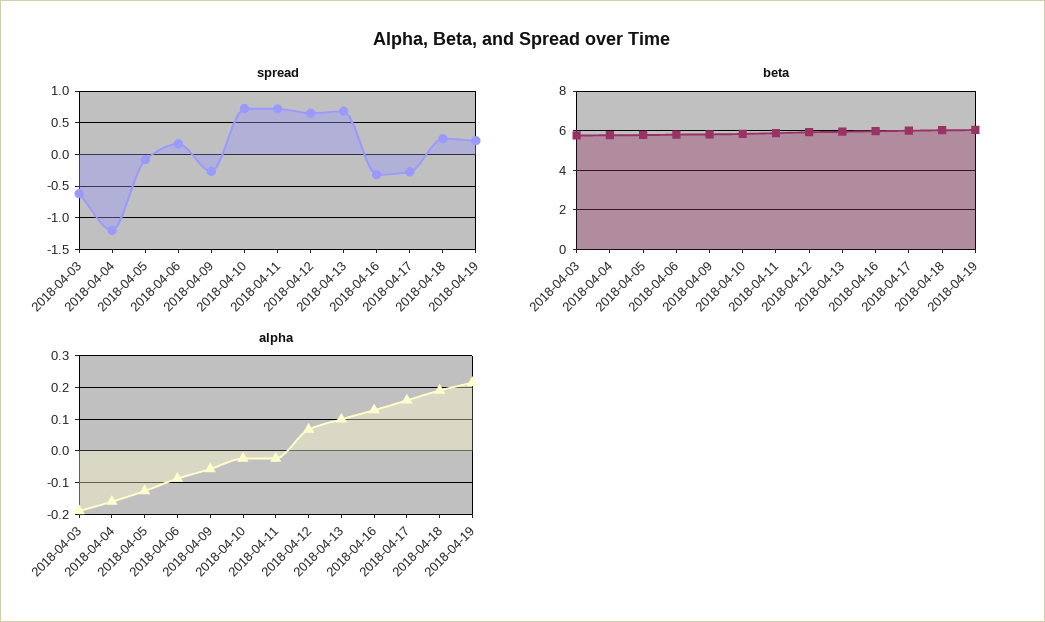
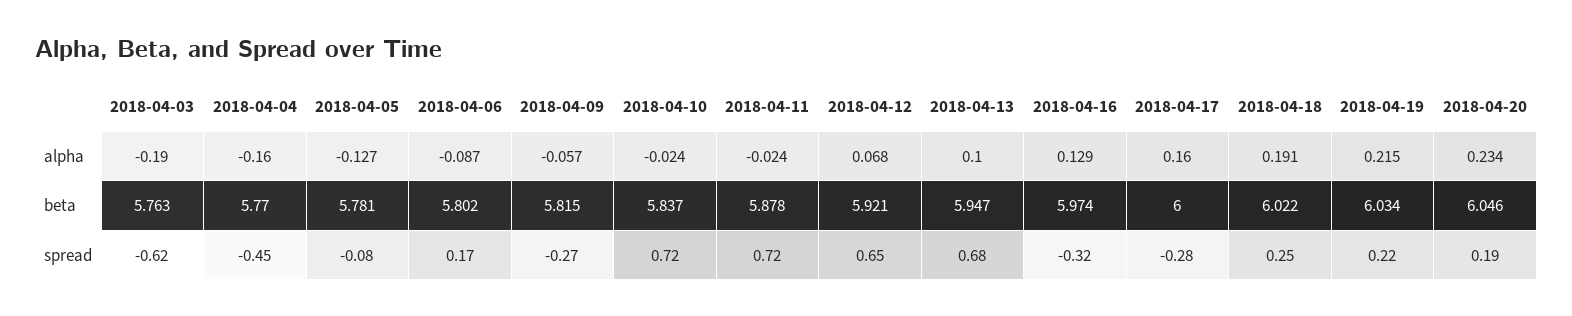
spread, 2018-04-04: -1.2 -> -0.45
alpha, 2018-04-20: none -> 0.234
beta, 2018-04-20: none -> 6.046
spread, 2018-04-20: none -> 0.19

